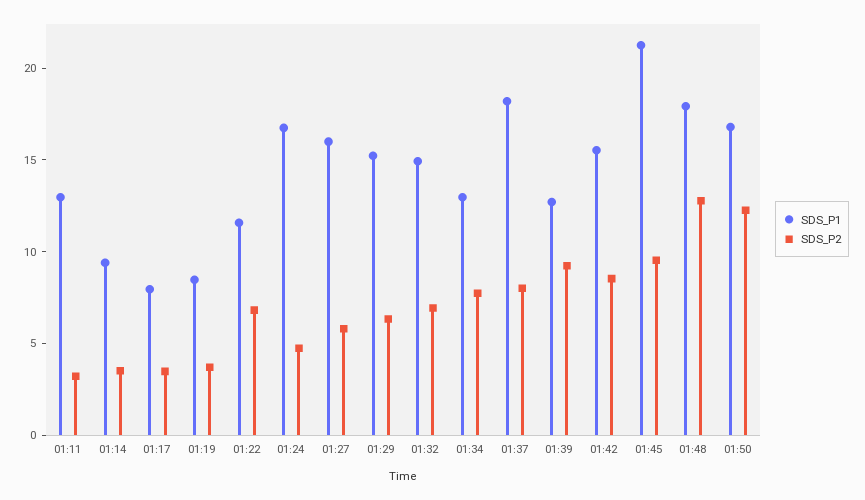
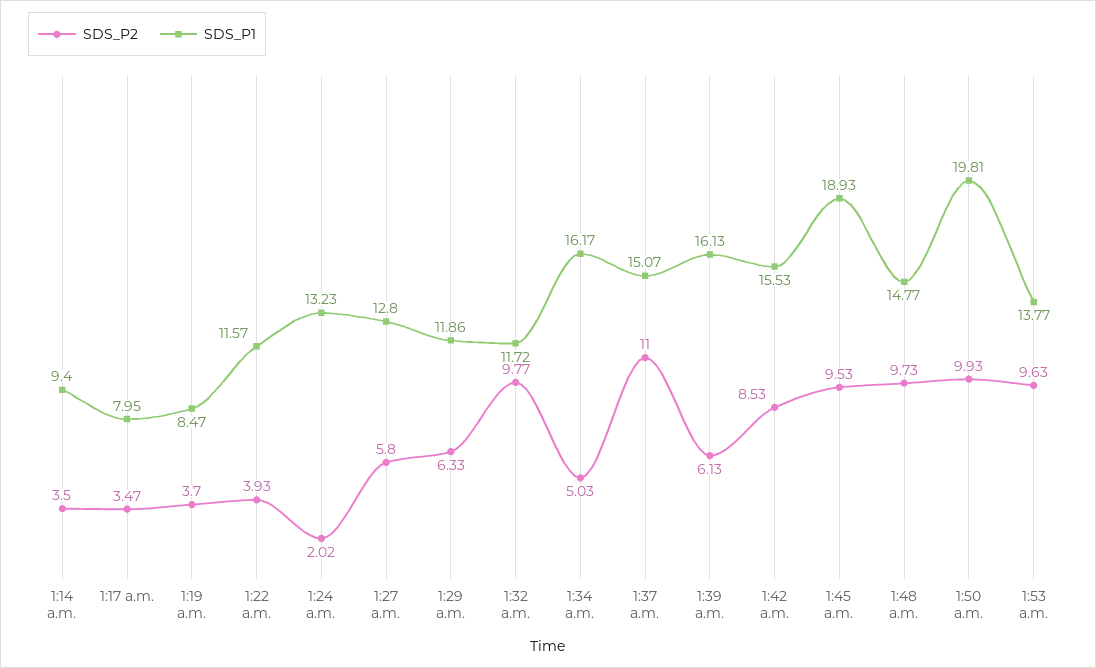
SDS_P1, 01:11: 13 -> none
SDS_P2, 01:11: 3 -> none
SDS_P2, 01:22: 7 -> 3.93
SDS_P1, 01:24: 17 -> 13.23
SDS_P2, 01:24: 5 -> 2.02
SDS_P1, 01:27: 16 -> 12.8
SDS_P1, 01:29: 15 -> 11.86
SDS_P1, 01:32: 15 -> 11.72
SDS_P2, 01:32: 7 -> 9.77
SDS_P1, 01:34: 13 -> 16.17
SDS_P2, 01:34: 8 -> 5.03
SDS_P1, 01:37: 18 -> 15.07
SDS_P2, 01:37: 8 -> 11
SDS_P1, 01:39: 13 -> 16.13
SDS_P2, 01:39: 9 -> 6.13
SDS_P1, 01:45: 21 -> 18.93
SDS_P1, 01:48: 18 -> 14.77
SDS_P2, 01:48: 13 -> 9.73
SDS_P1, 01:50: 17 -> 19.81
SDS_P2, 01:50: 12 -> 9.93
SDS_P2, 1:53 a.m.: none -> 9.63
SDS_P1, 1:53 a.m.: none -> 13.77

